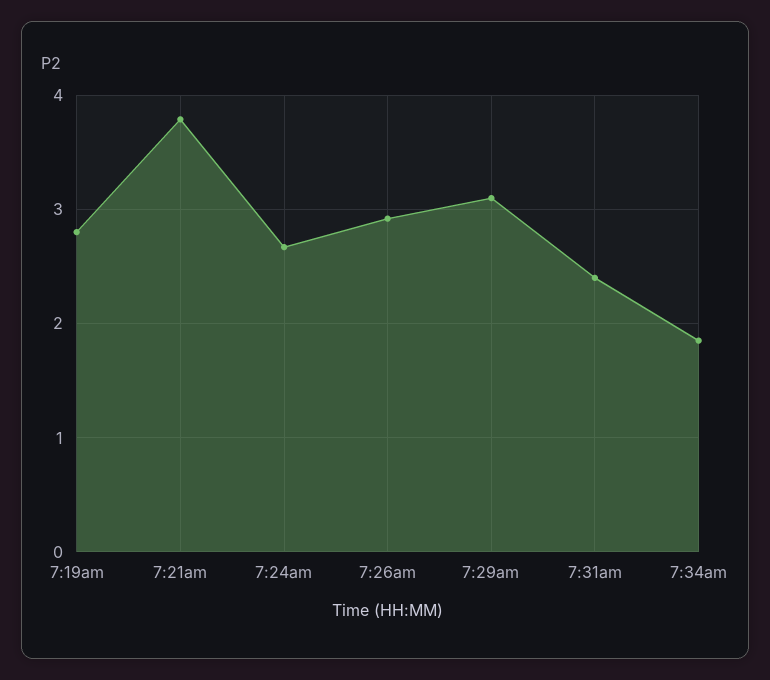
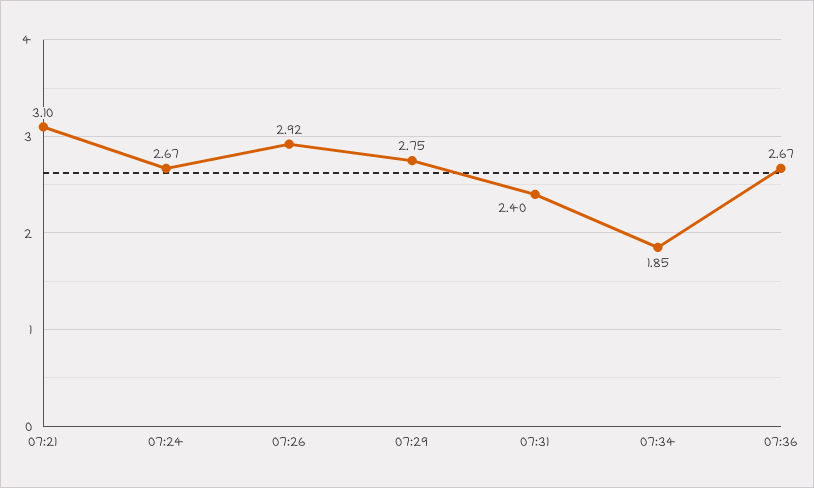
7:19am: 2.8 -> none
7:21am: 3.8 -> 3.1
7:29am: 3.1 -> 2.75
07:36: none -> 2.67

